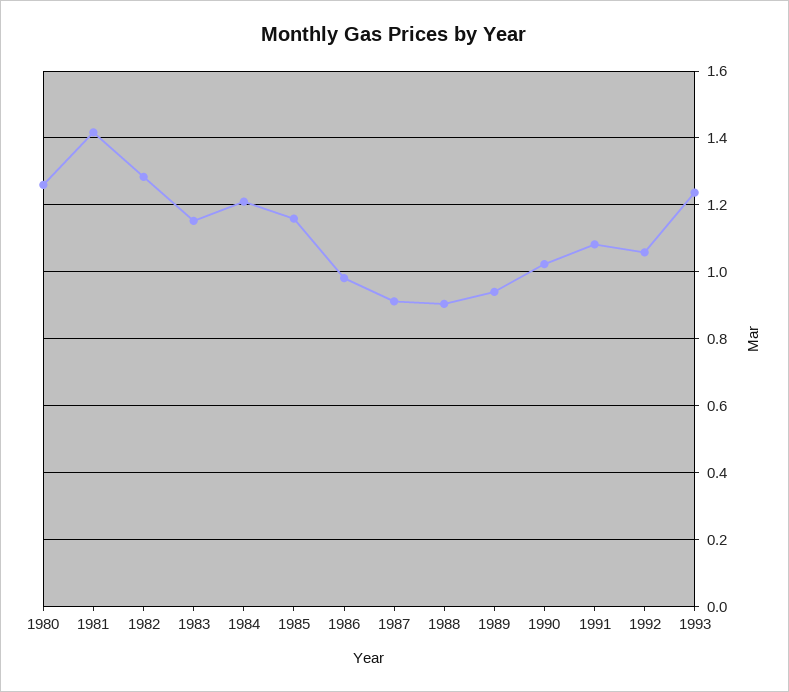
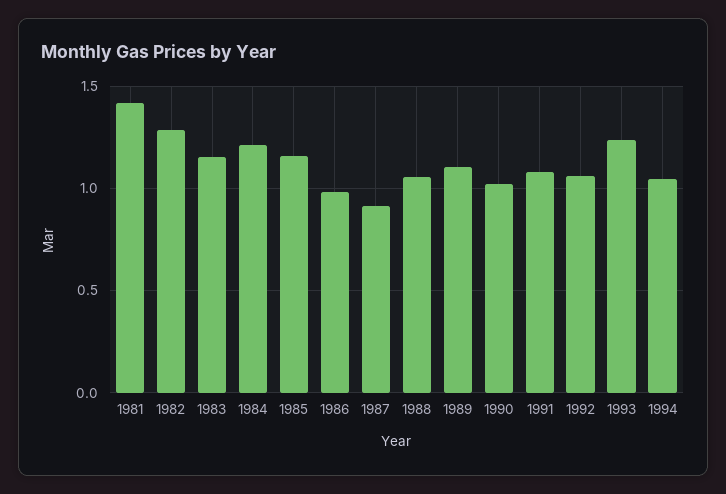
1980: 1.26 -> none
1988: 0.9 -> 1.05
1989: 0.94 -> 1.1
1994: none -> 1.05

